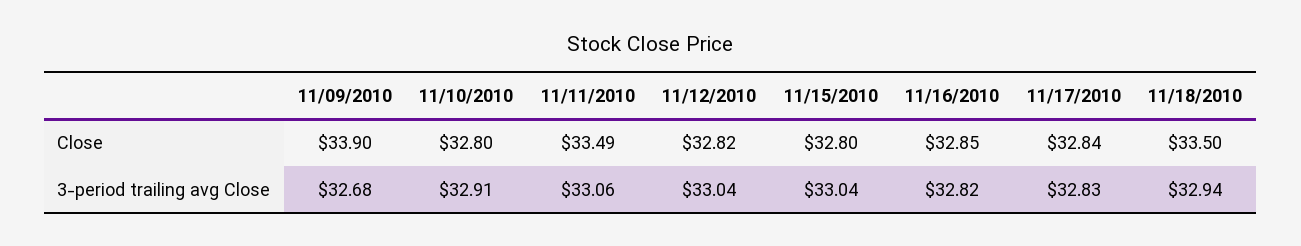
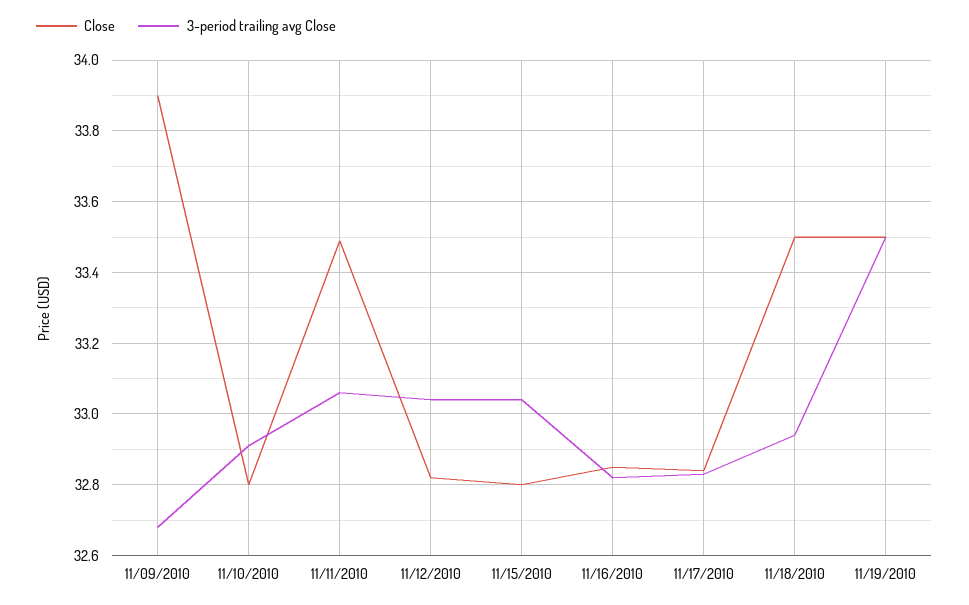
Close, 11/19/2010: none -> 33.5
3-period trailing avg Close, 11/19/2010: none -> 33.5

